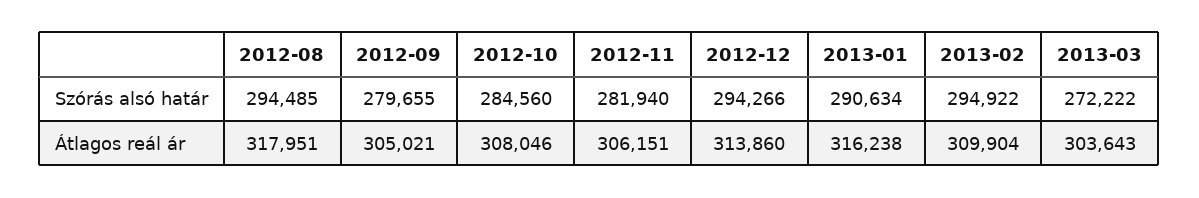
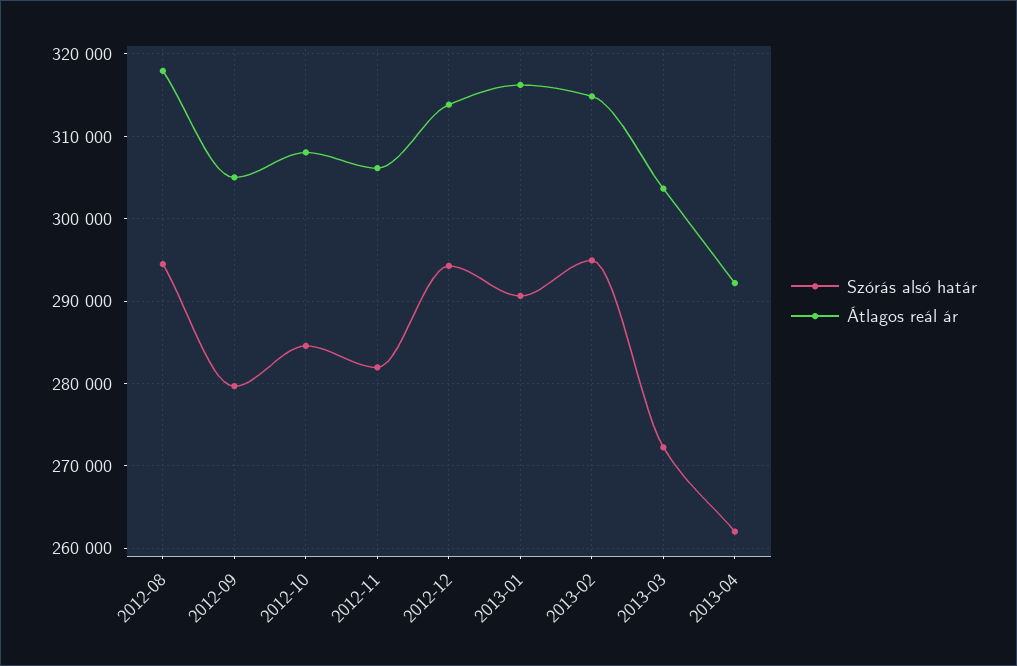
Átlagos reál ár, 2013-02: 309904 -> 315000
Szórás alsó határ, 2013-04: none -> 262000
Átlagos reál ár, 2013-04: none -> 292000

